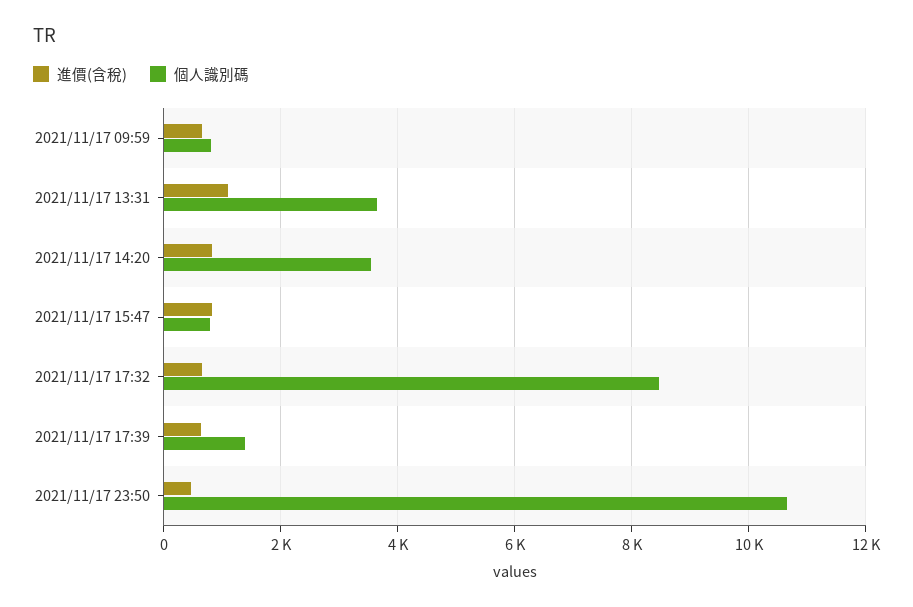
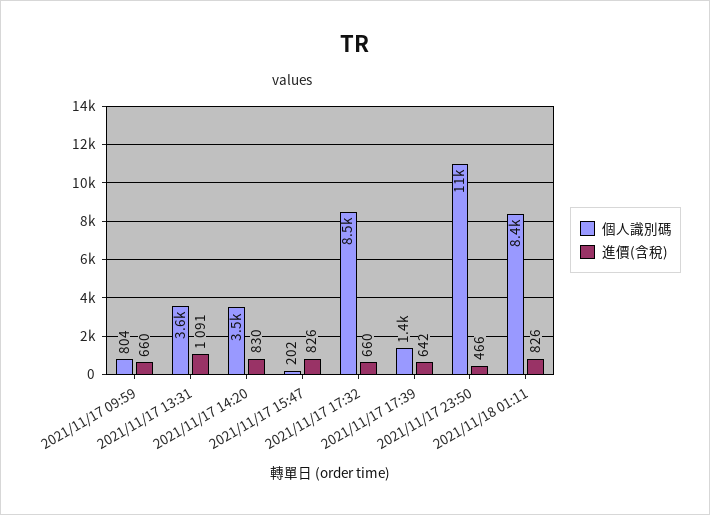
個人識別碼, 2021/11/17 15:47: 800 -> 202
個人識別碼, 2021/11/18 01:11: none -> 8400
進價(含稅), 2021/11/18 01:11: none -> 826

